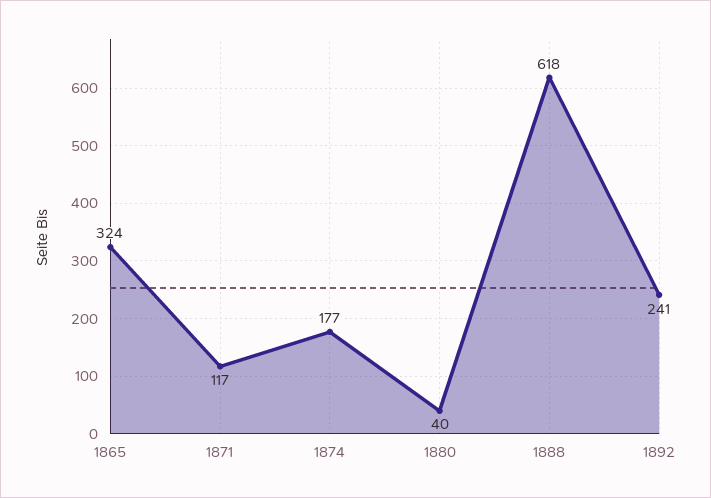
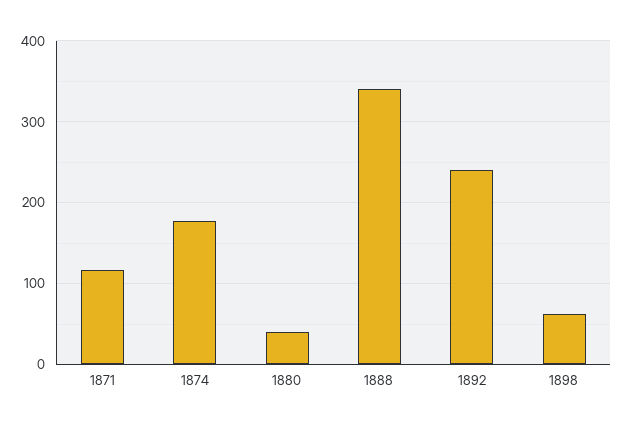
1865: 324 -> none
1888: 618 -> 340
1898: none -> 60

